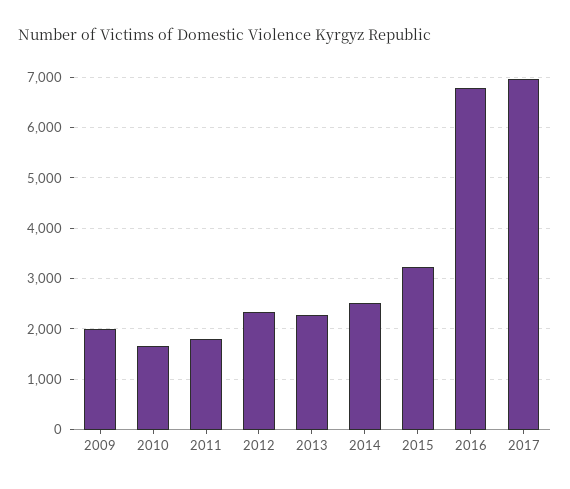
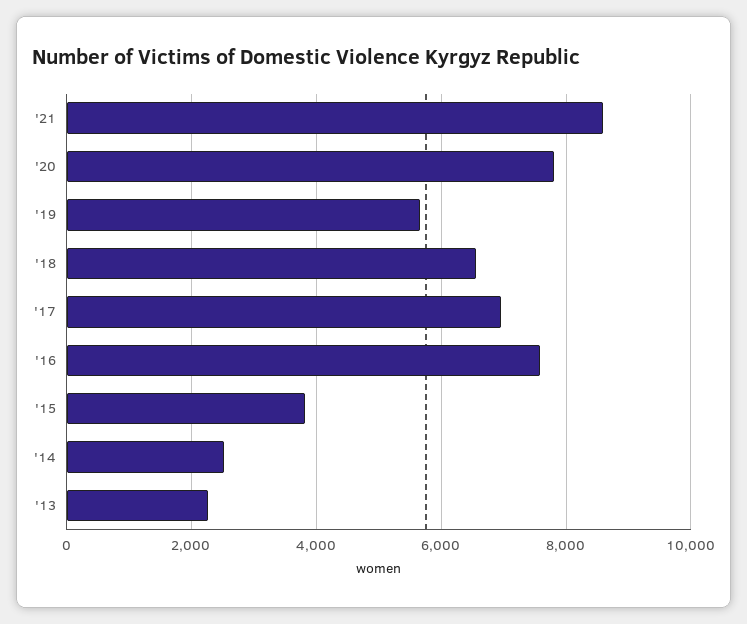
2009: 2000 -> none
2010: 1600 -> none
2011: 1800 -> none
2012: 2400 -> none
2015: 3200 -> 3800
2016: 6800 -> 7600
'21: none -> 8600
'20: none -> 7800
'19: none -> 5600
'18: none -> 6600

